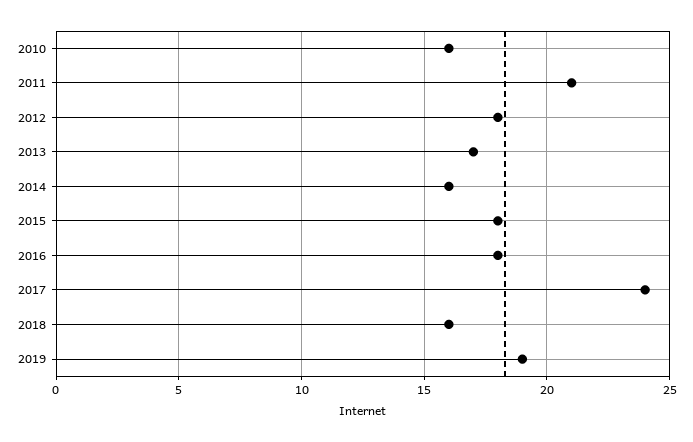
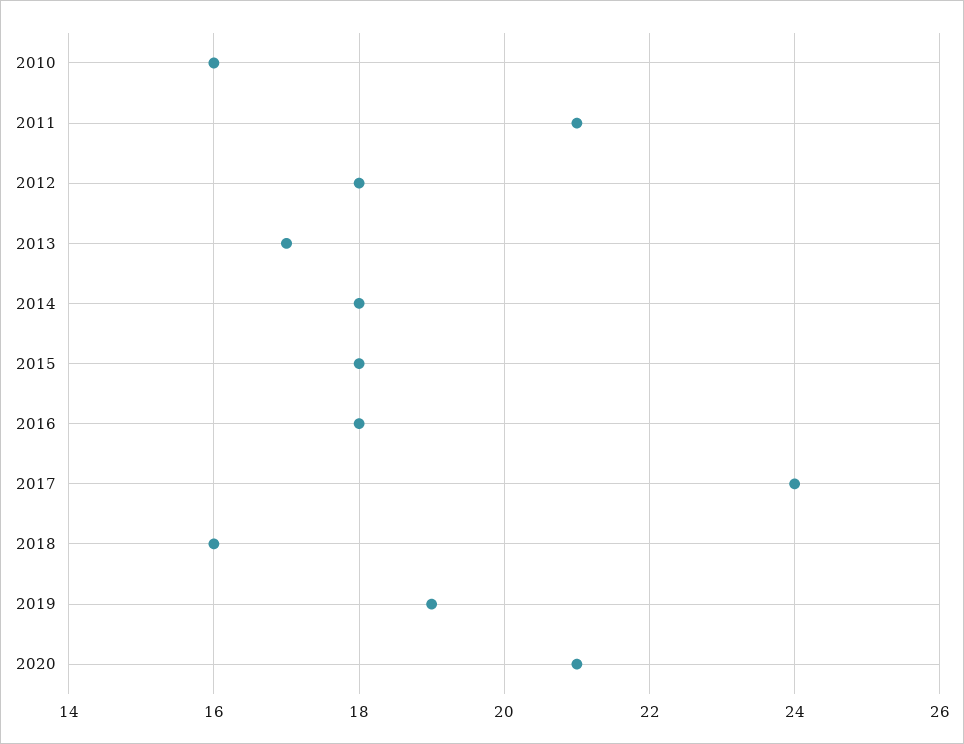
2014: 16 -> 18
2020: none -> 21

